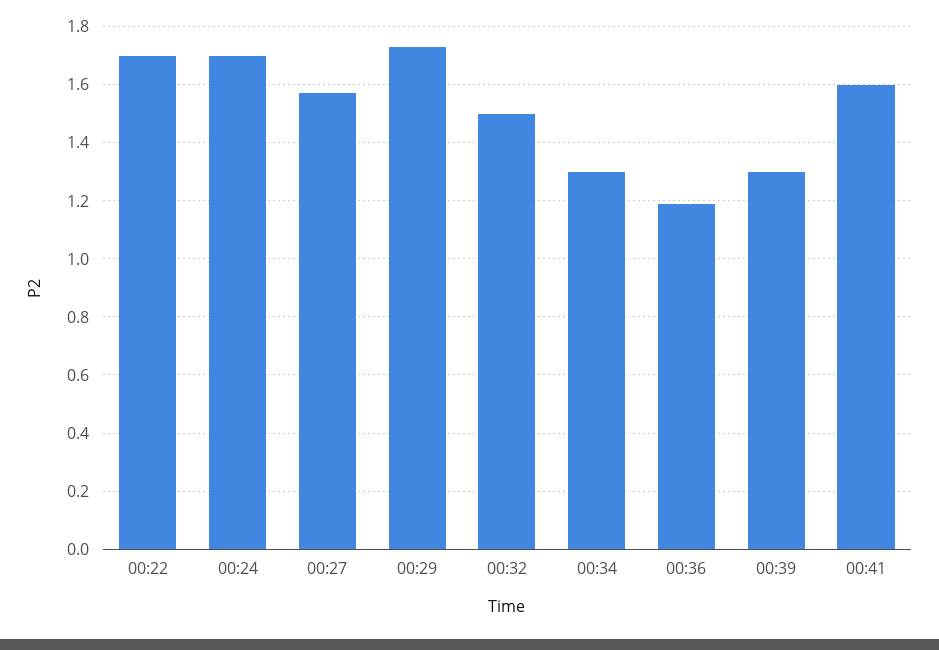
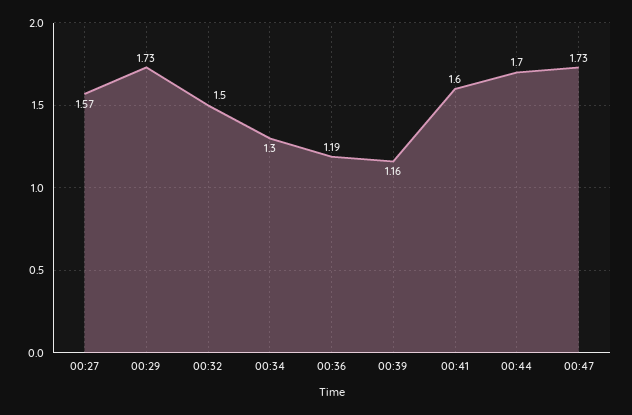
00:22: 1.7 -> none
00:24: 1.7 -> none
00:39: 1.3 -> 1.16
00:44: none -> 1.7
00:47: none -> 1.73

